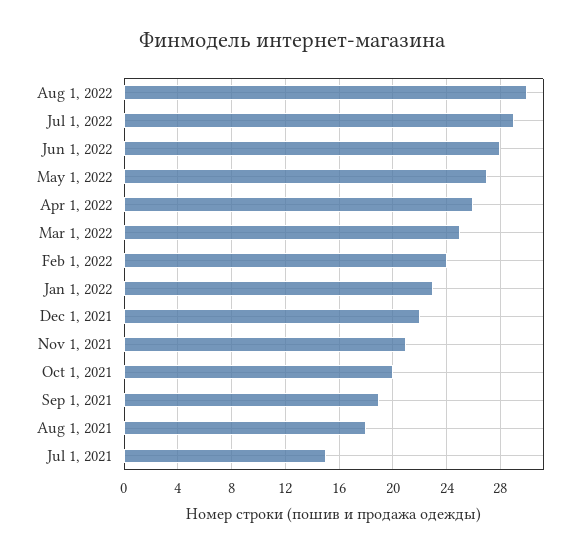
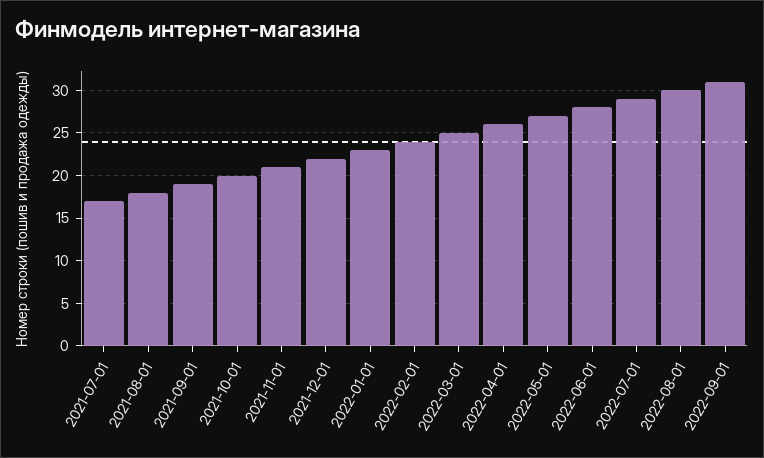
Jul 1, 2021: 15 -> 17
2022-09-01: none -> 31

